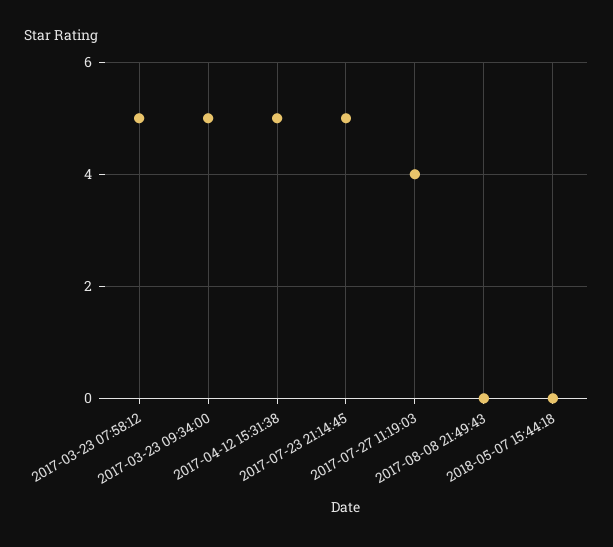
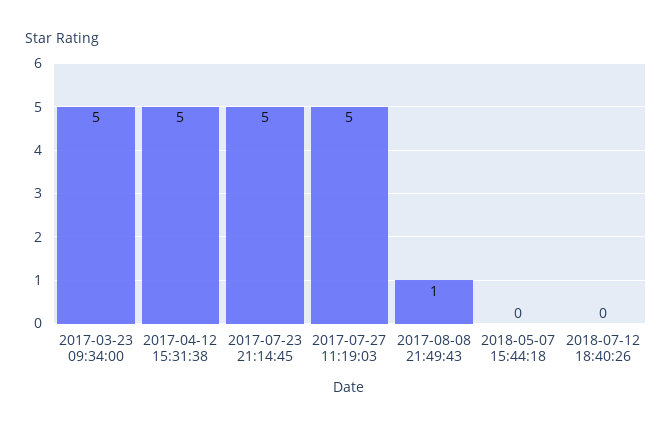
2017-03-23 07:58:12: 5 -> none
2017-07-27 11:19:03: 4 -> 5
2017-08-08 21:49:43: 0 -> 1
2018-07-12 18:40:26: none -> 0

